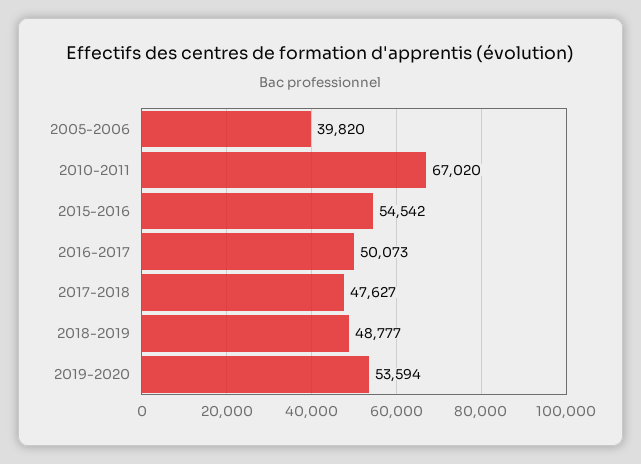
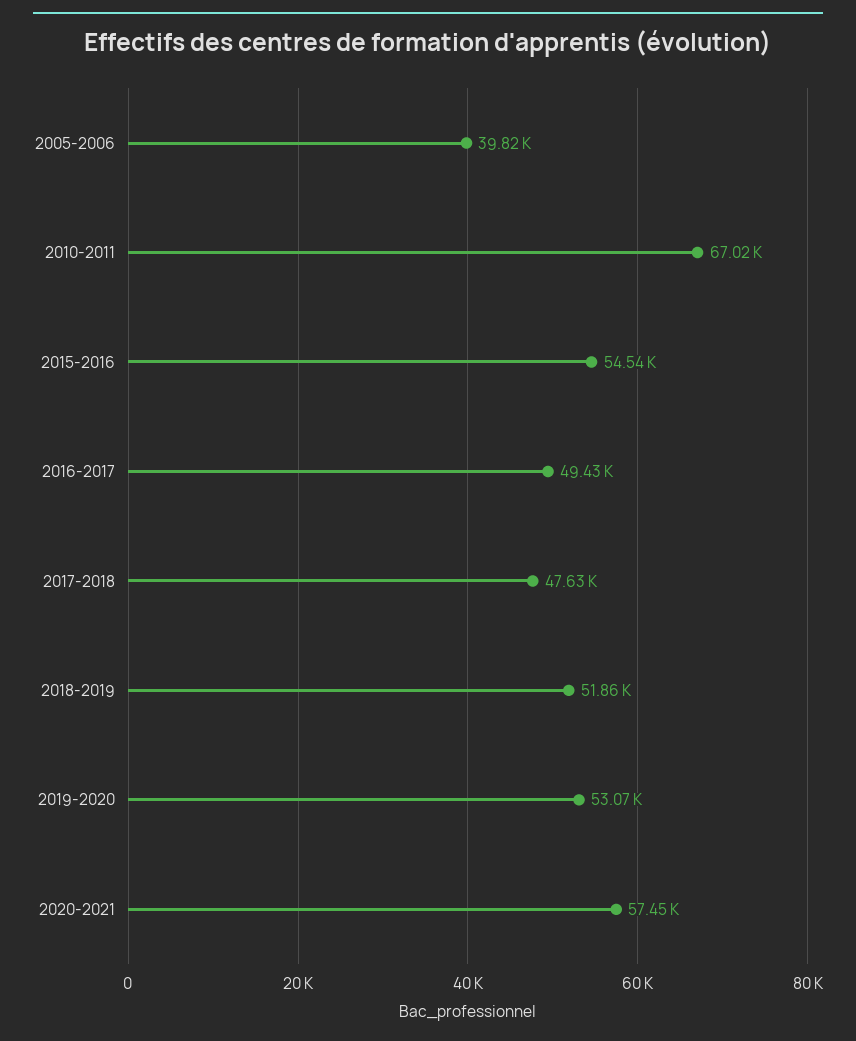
2016-2017: 50073 -> 49430
2018-2019: 48777 -> 51860
2019-2020: 53594 -> 53070
2020-2021: none -> 57450

